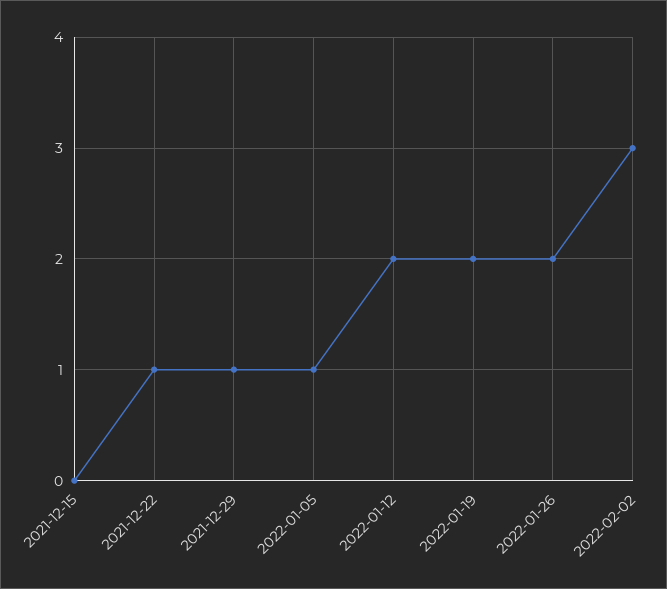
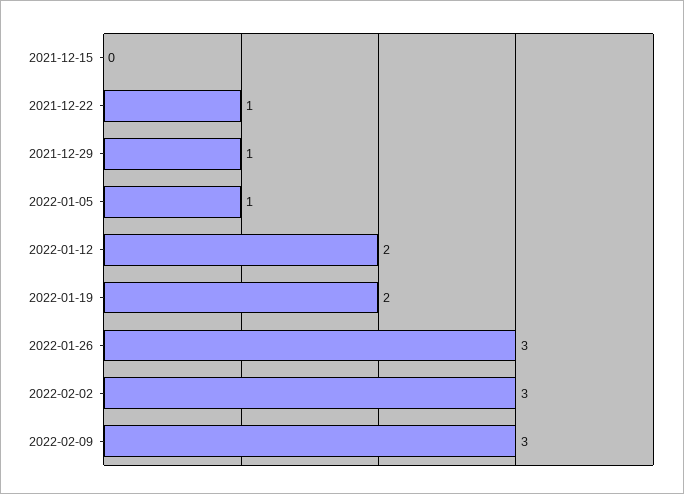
2022-01-26: 2 -> 3
2022-02-09: none -> 3

